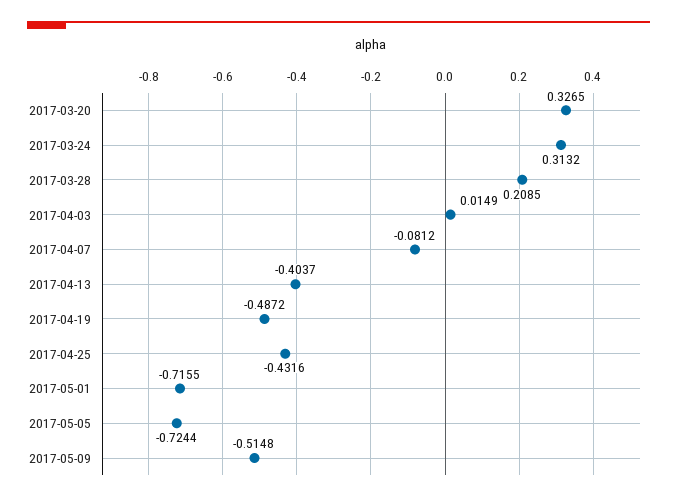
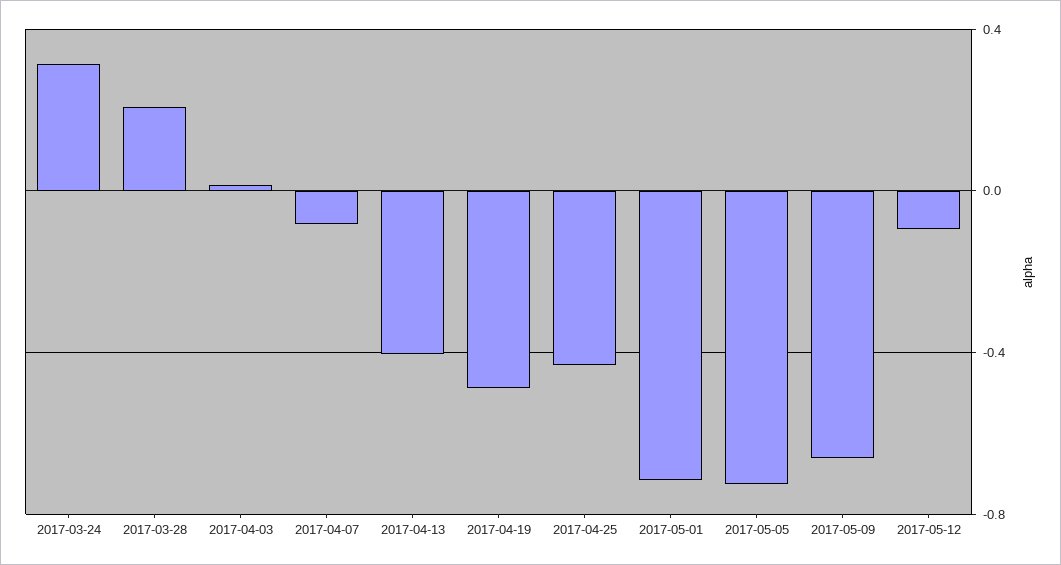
2017-03-20: 0.3265 -> none
2017-05-09: -0.5148 -> -0.65
2017-05-12: none -> -0.1

